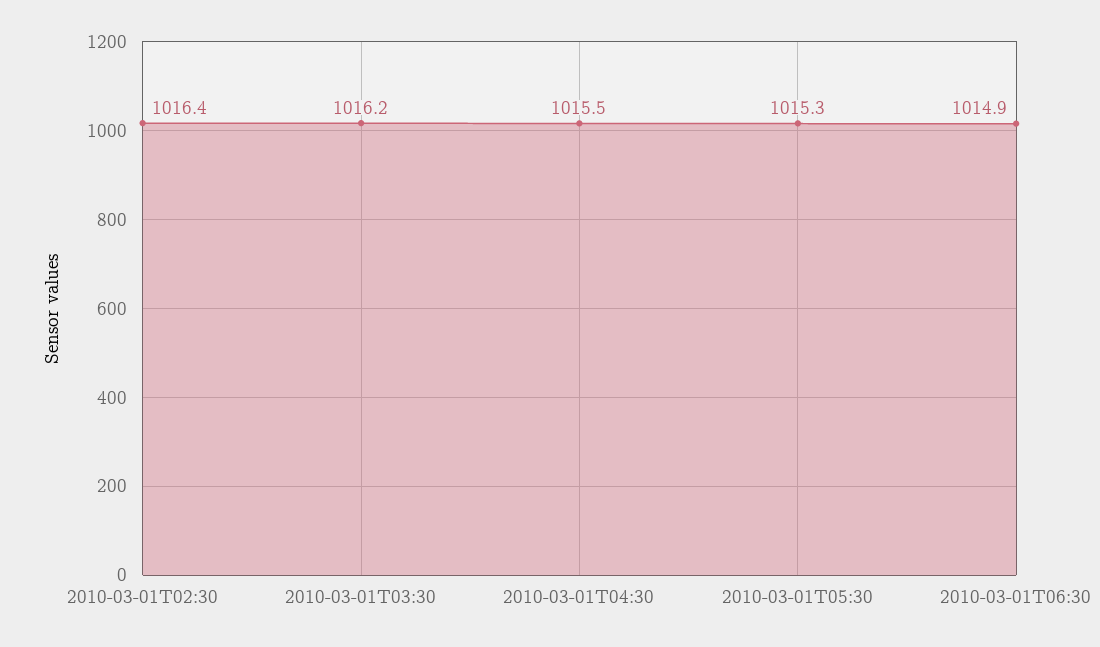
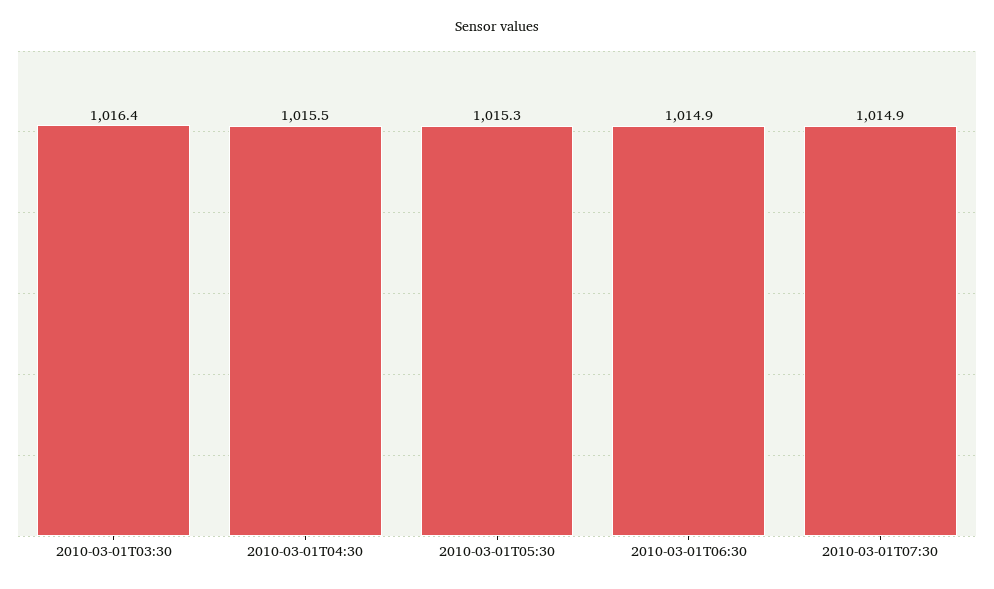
2010-03-01T02:30: 1016.4 -> none
2010-03-01T03:30: 1016.2 -> 1016.4
2010-03-01T07:30: none -> 1014.9

